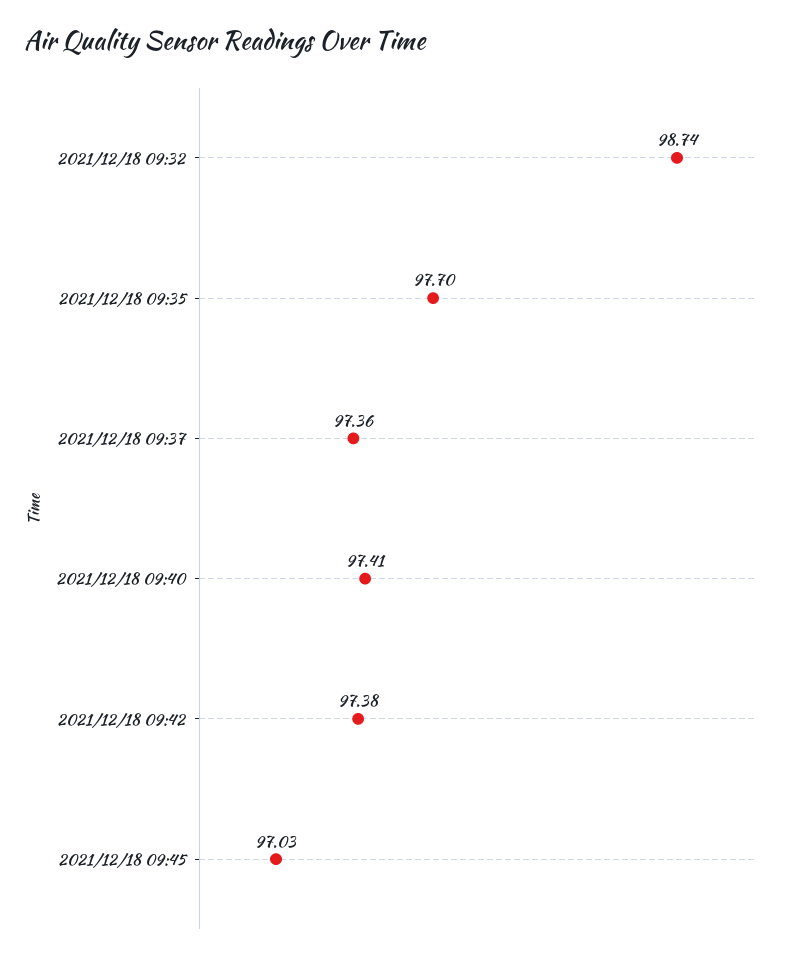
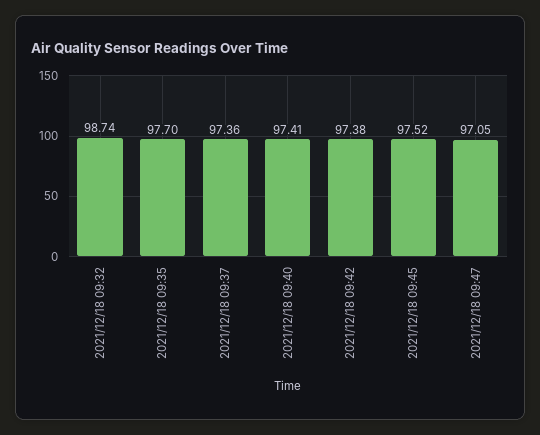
2021/12/18 09:45: 97.03 -> 97.52
2021/12/18 09:47: none -> 97.05

